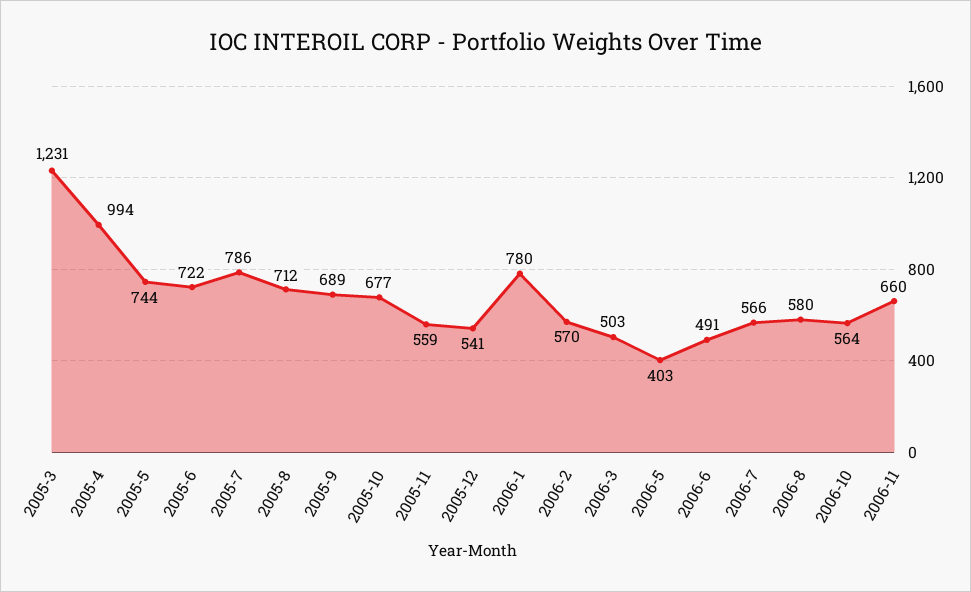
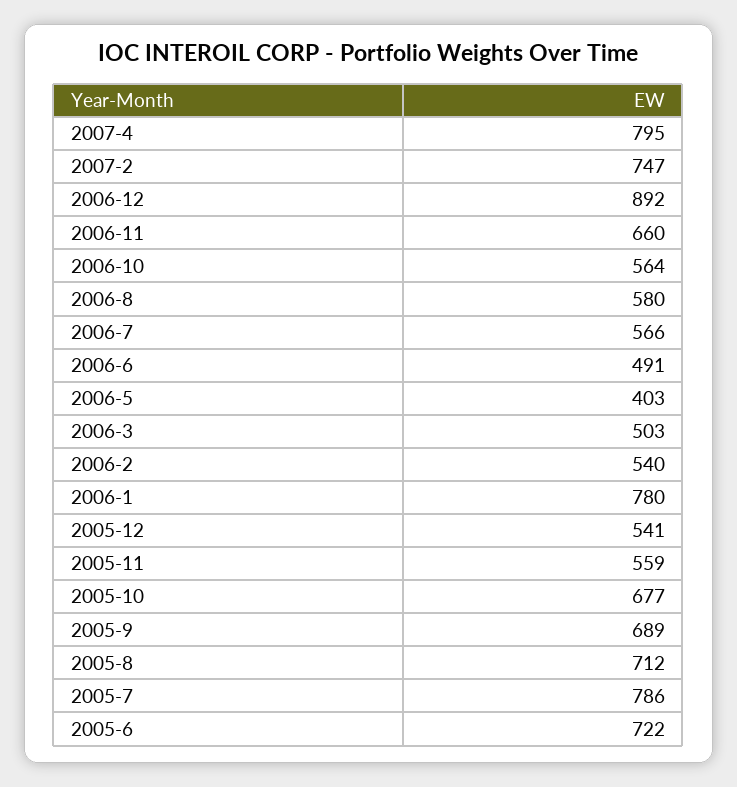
2005-3: 1231 -> none
2005-4: 994 -> none
2005-5: 744 -> none
2006-2: 570 -> 540
2007-4: none -> 795
2007-2: none -> 747
2006-12: none -> 892

